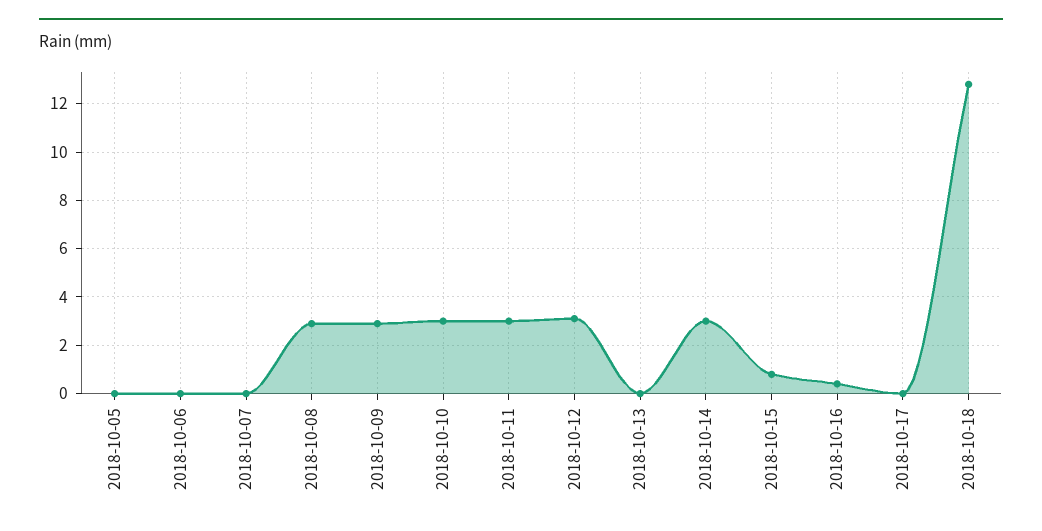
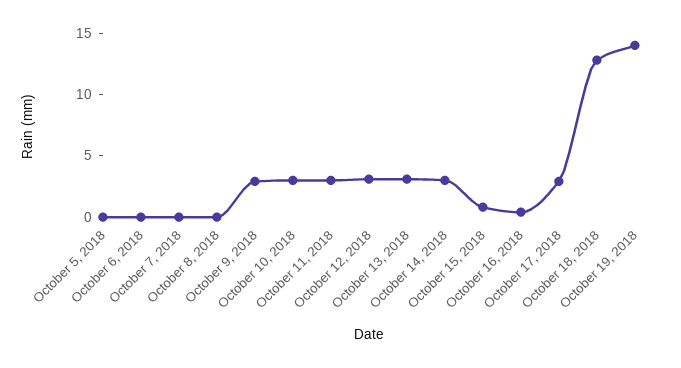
2018-10-08: 3 -> 0
2018-10-13: 0 -> 3
2018-10-17: 0 -> 3
October 19, 2018: none -> 14

